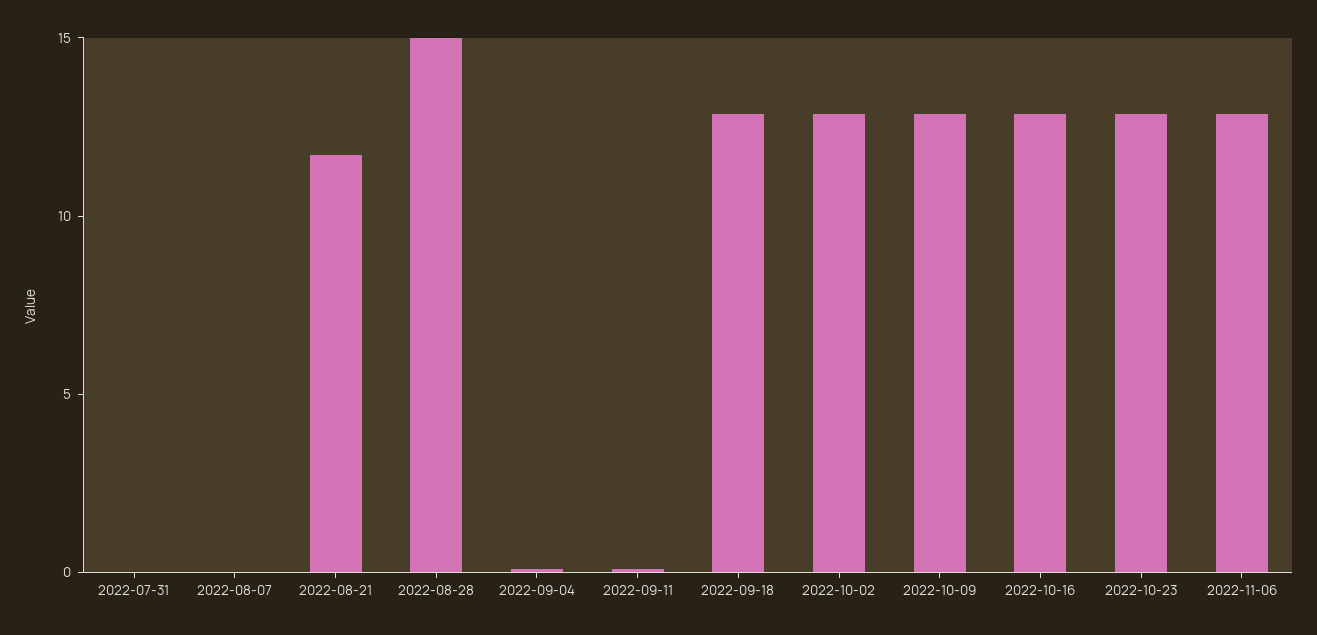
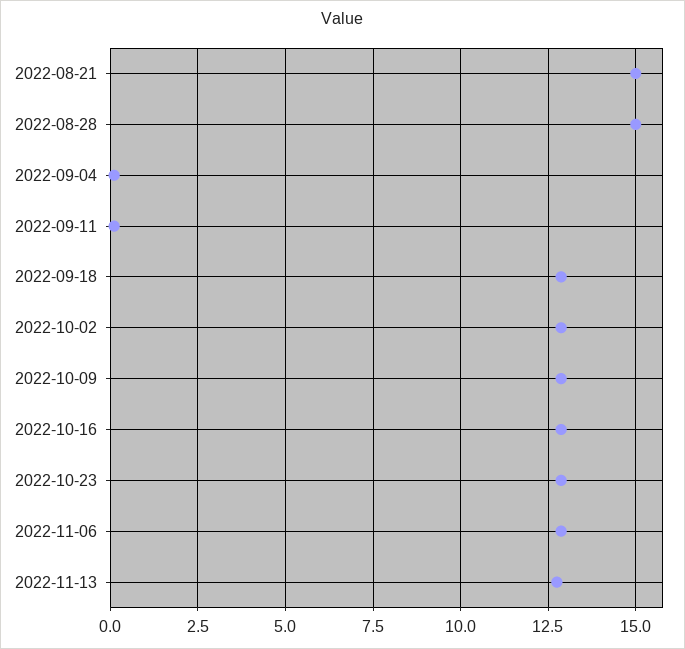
2022-07-31: 0 -> none
2022-08-07: 0 -> none
2022-08-21: 12 -> 15
2022-11-13: none -> 12.75

